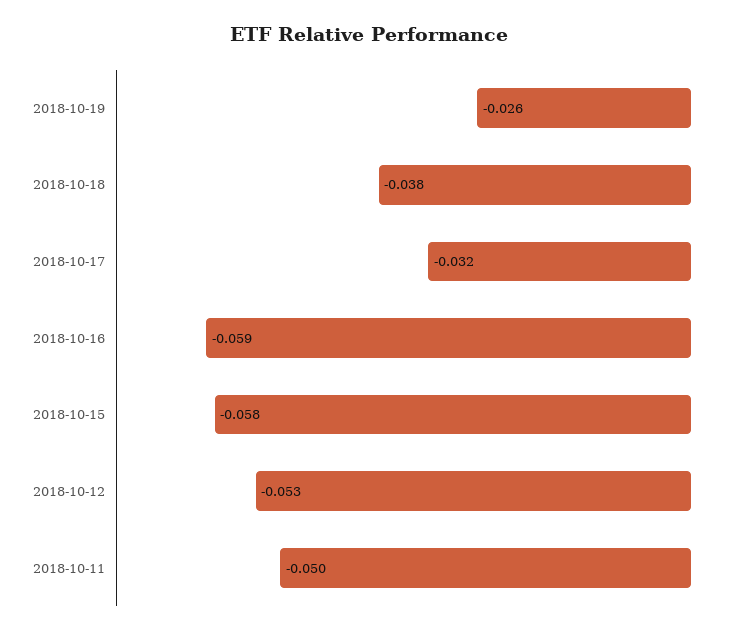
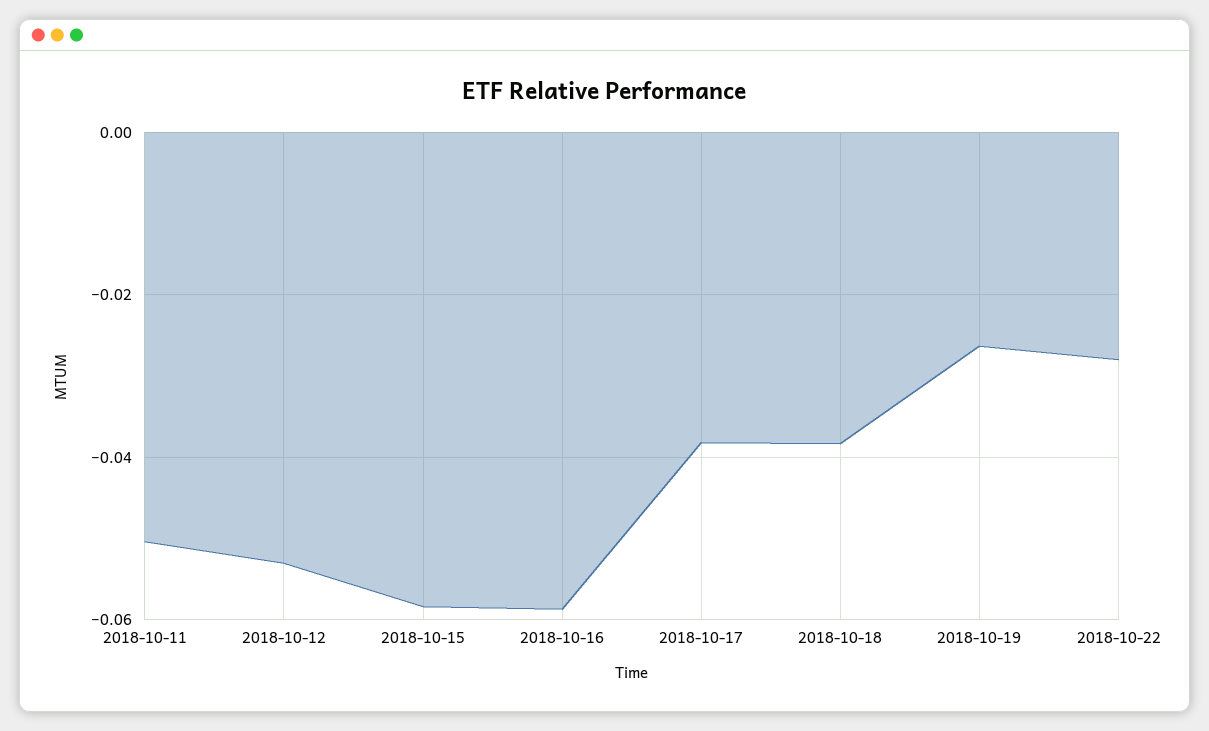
2018-10-17: -0.032 -> -0.038
2018-10-22: none -> -0.028

